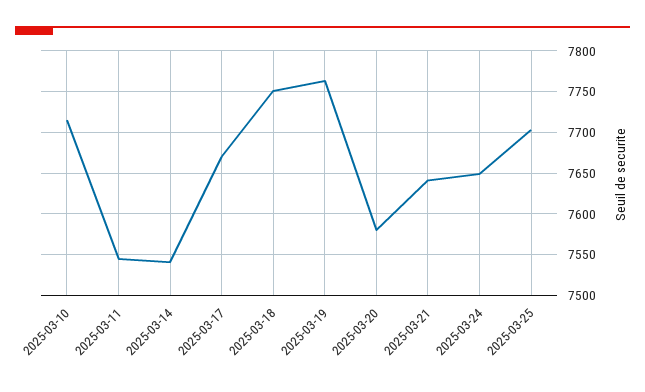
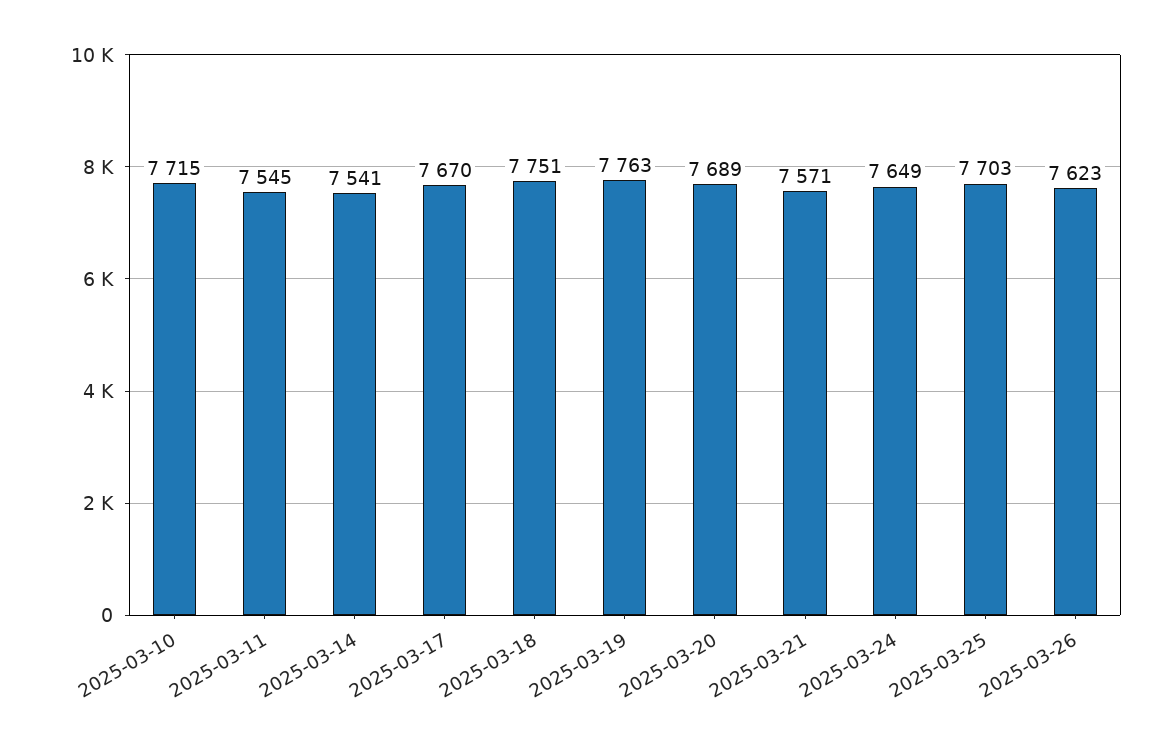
2025-03-20: 7580 -> 7689
2025-03-21: 7640 -> 7571
2025-03-26: none -> 7623

